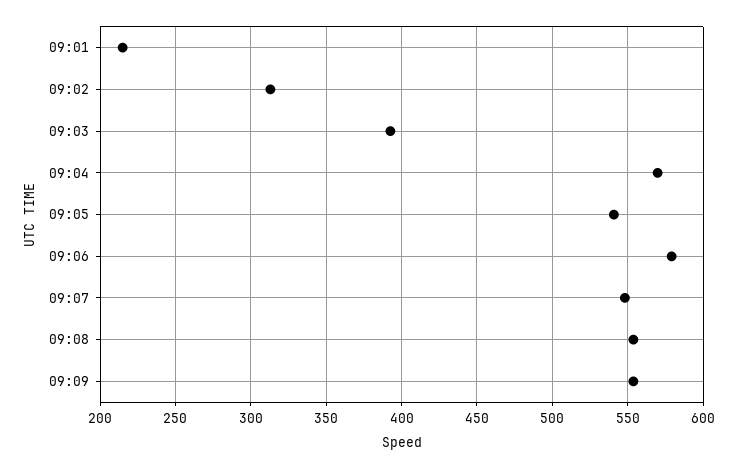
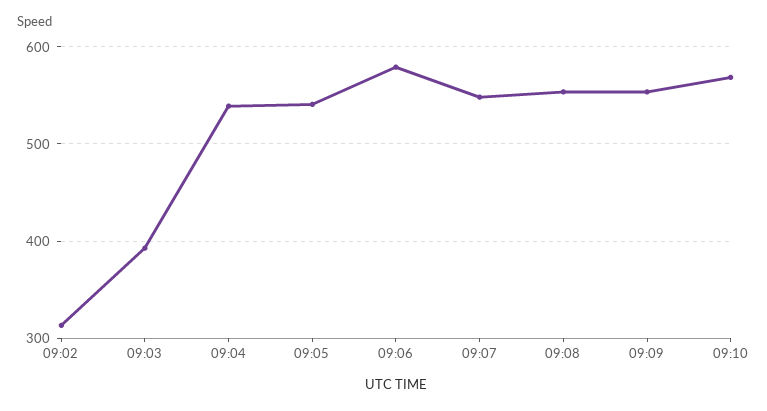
09:01: 215 -> none
09:04: 570 -> 540
09:10: none -> 570

